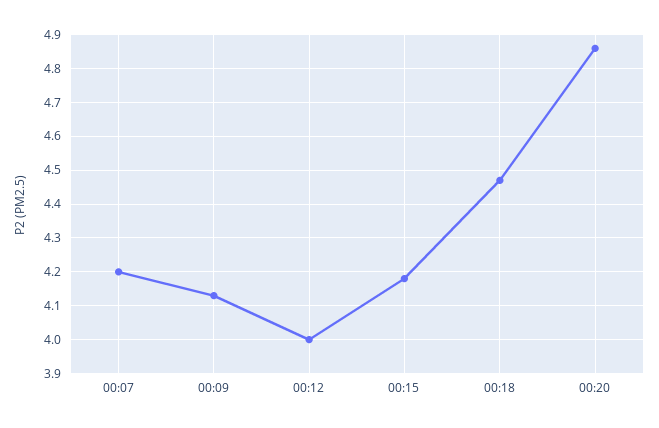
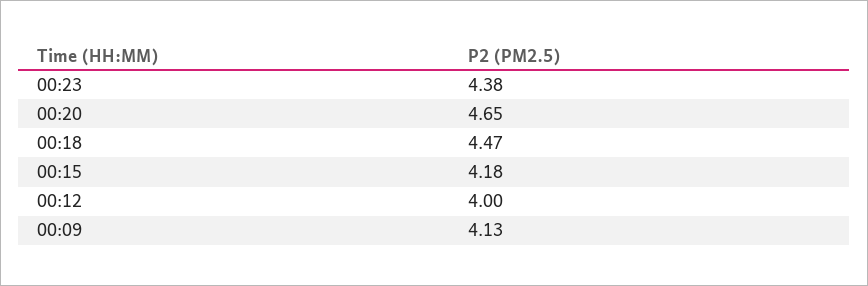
00:07: 4.2 -> none
00:20: 4.85 -> 4.65
00:23: none -> 4.38

